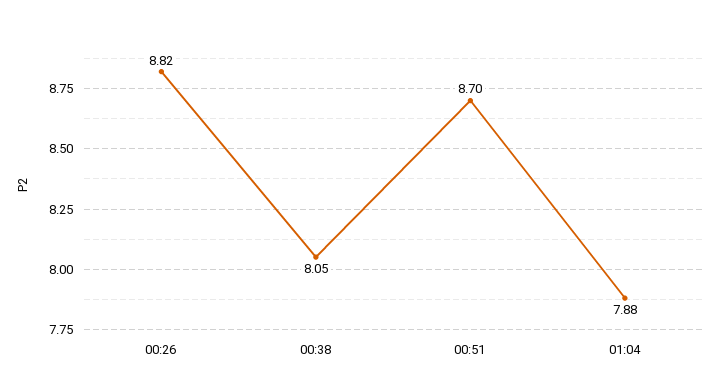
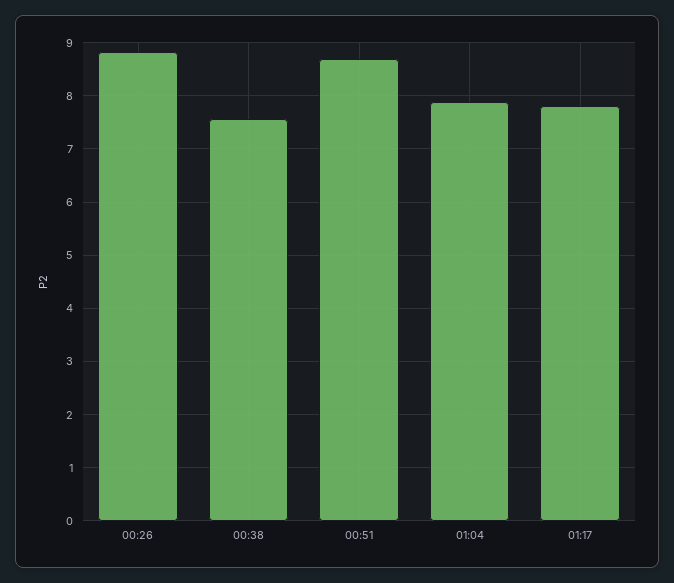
00:38: 8.05 -> 7.6
01:17: none -> 7.8

